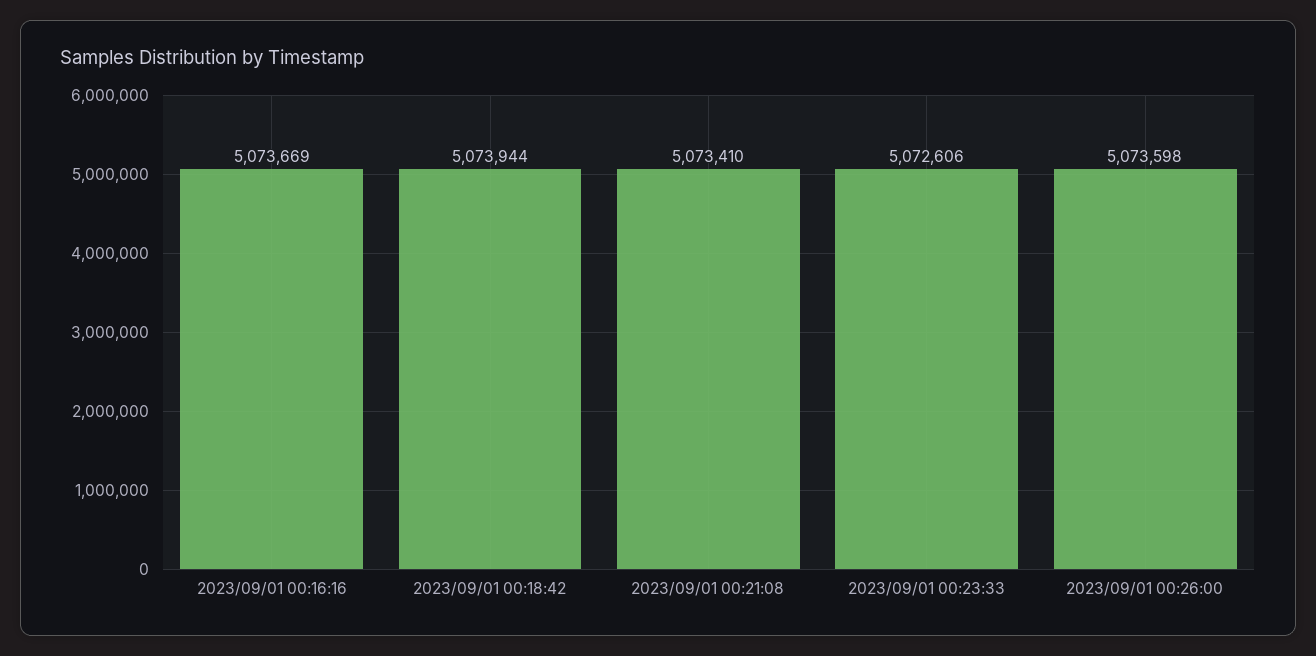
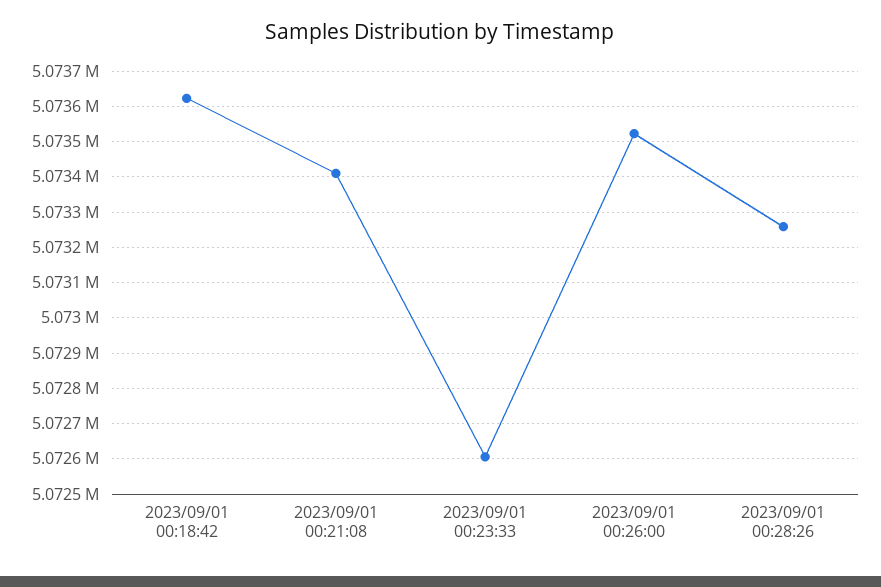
2023/09/01 00:16:16: 5073669 -> none
2023/09/01 00:18:42: 5073944 -> 5073620
2023/09/01 00:26:00: 5073598 -> 5073520
2023/09/01 00:28:26: none -> 5073260

